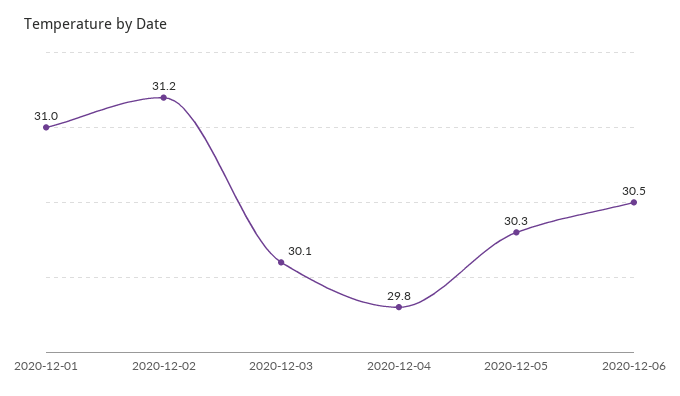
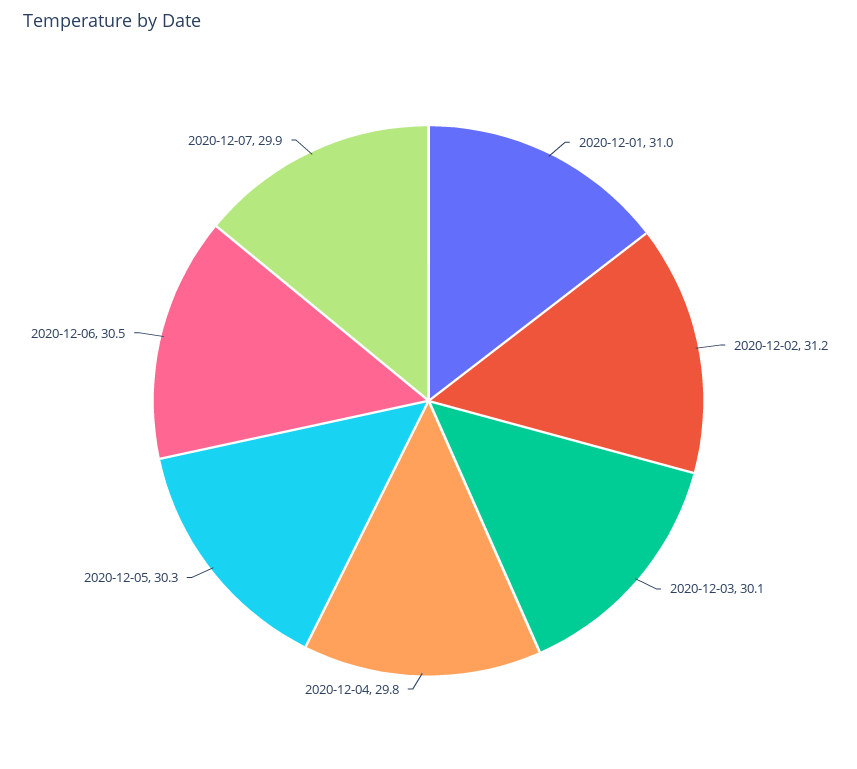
2020-12-07: none -> 29.9

